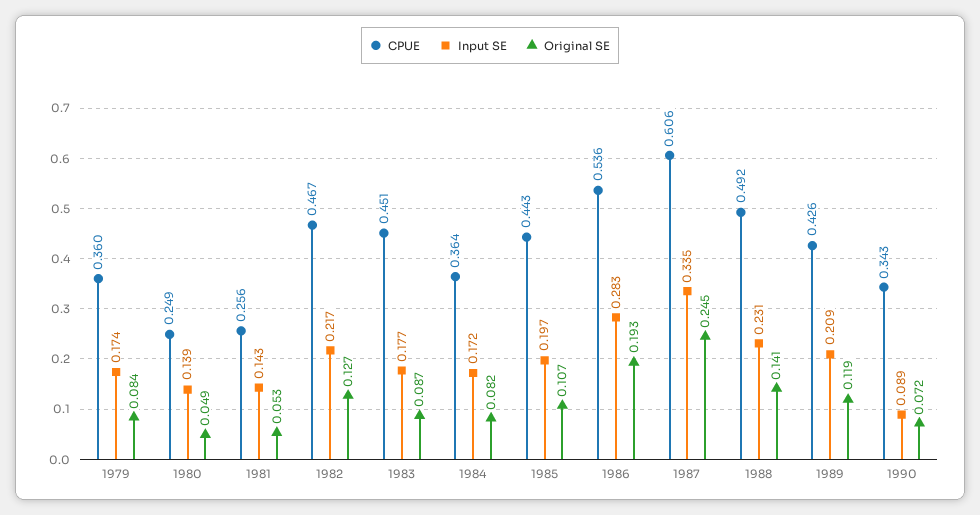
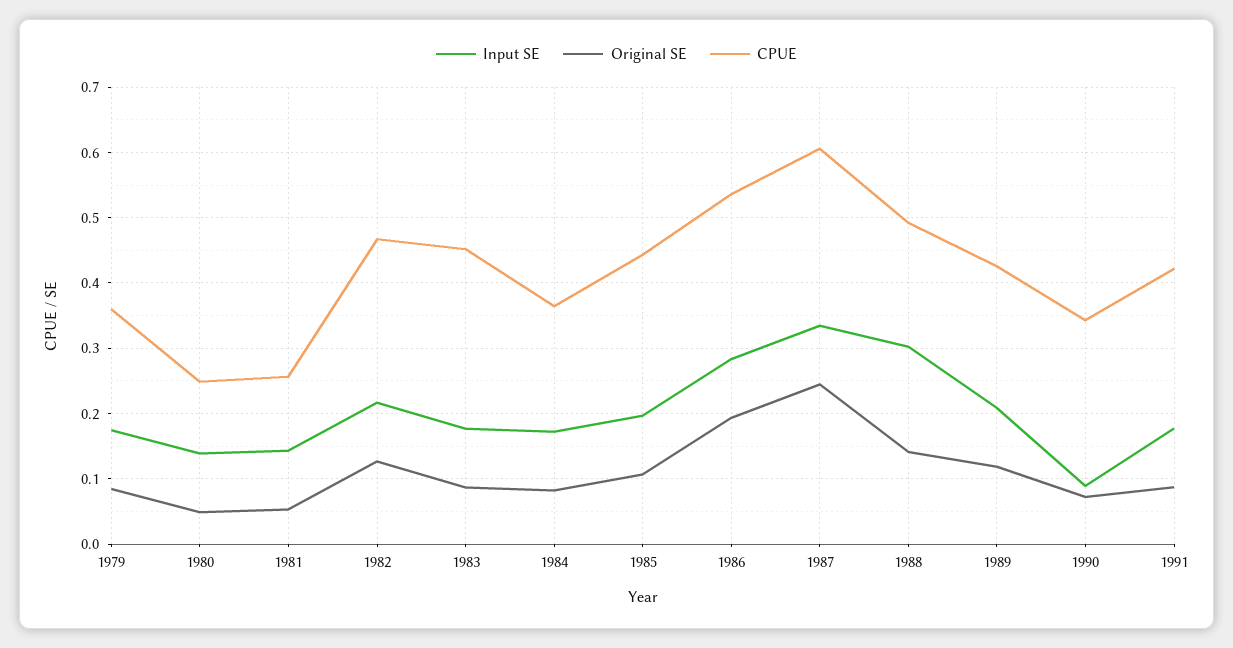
Input SE, 1988: 0.231 -> 0.3
Input SE, 1991: none -> 0.18
Original SE, 1991: none -> 0.09
CPUE, 1991: none -> 0.42

